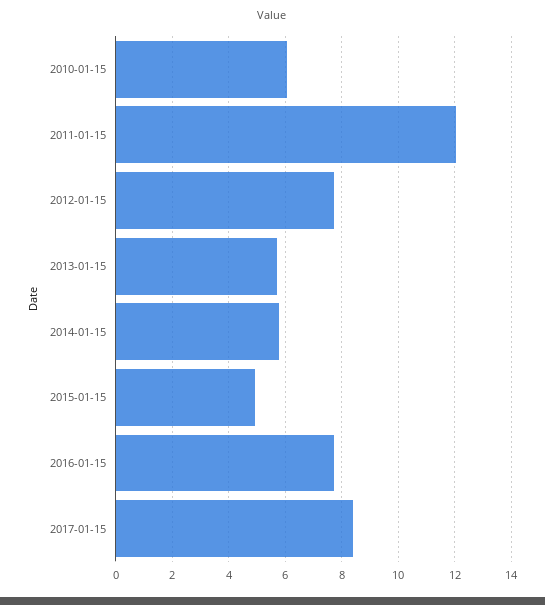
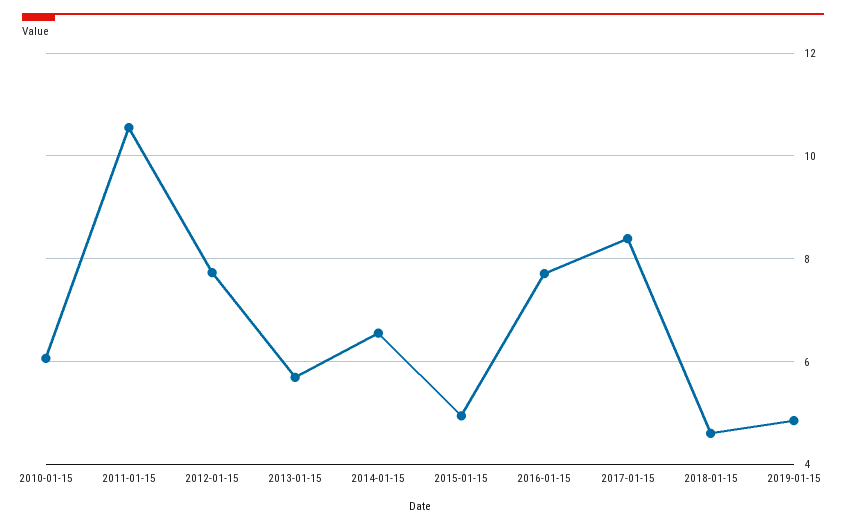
2011-01-15: 12 -> 10.6
2014-01-15: 5.75 -> 6.6
2018-01-15: none -> 4.6
2019-01-15: none -> 4.8

